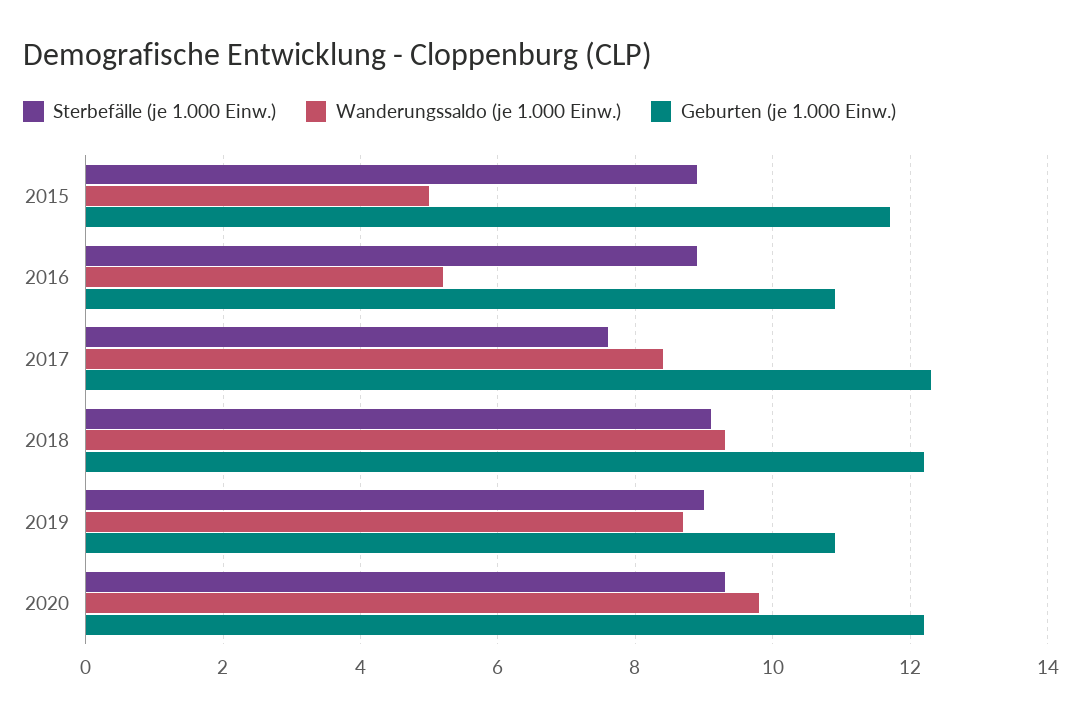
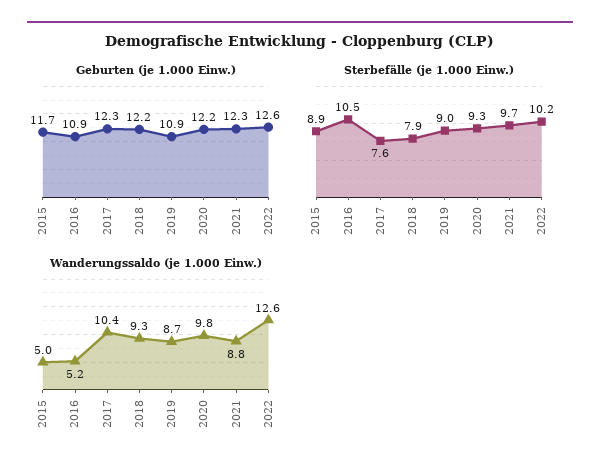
Sterbefälle (je 1.000 Einw.), 2016: 9 -> 10.5
Wanderungssaldo (je 1.000 Einw.), 2017: 8.5 -> 10.4
Sterbefälle (je 1.000 Einw.), 2018: 9 -> 7.9
Geburten (je 1.000 Einw.), 2021: none -> 12.3
Geburten (je 1.000 Einw.), 2022: none -> 12.6
Sterbefälle (je 1.000 Einw.), 2021: none -> 9.7
Sterbefälle (je 1.000 Einw.), 2022: none -> 10.2
Wanderungssaldo (je 1.000 Einw.), 2021: none -> 8.8
Wanderungssaldo (je 1.000 Einw.), 2022: none -> 12.6

